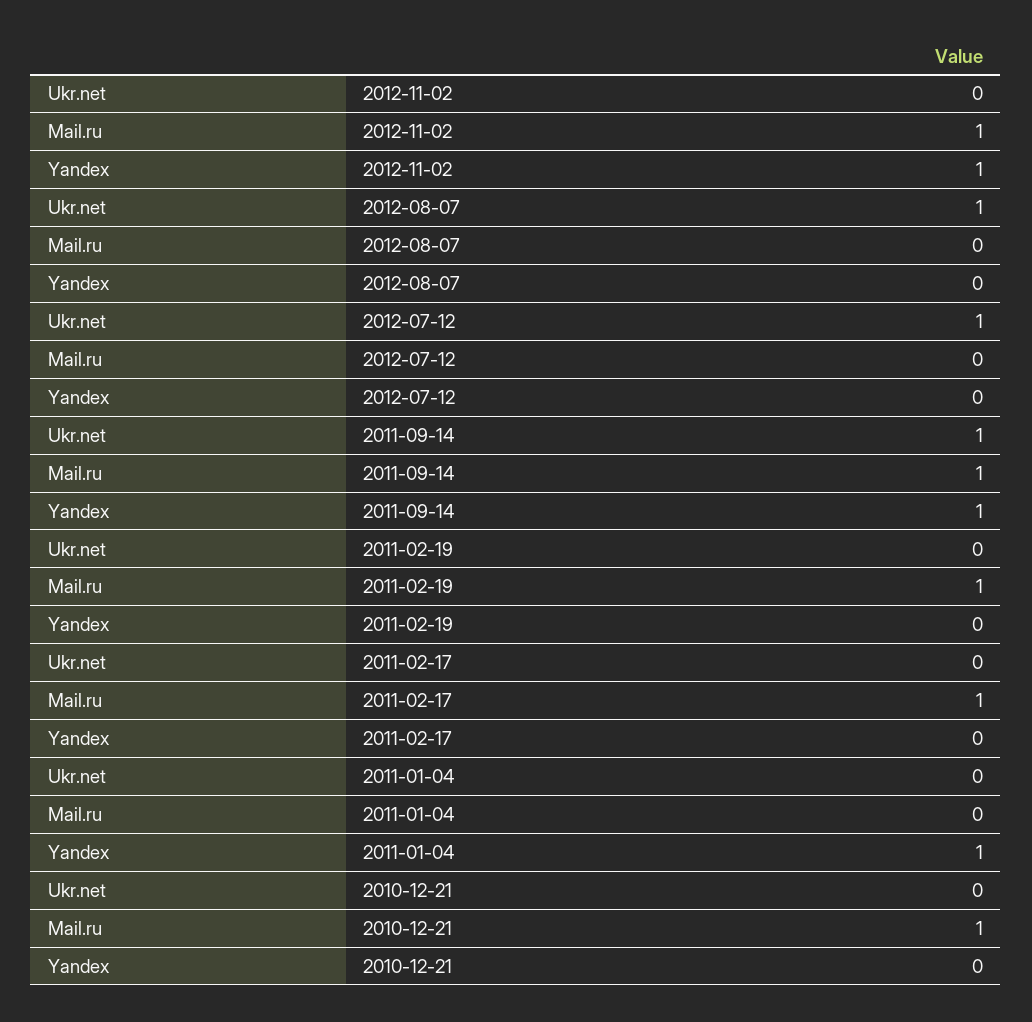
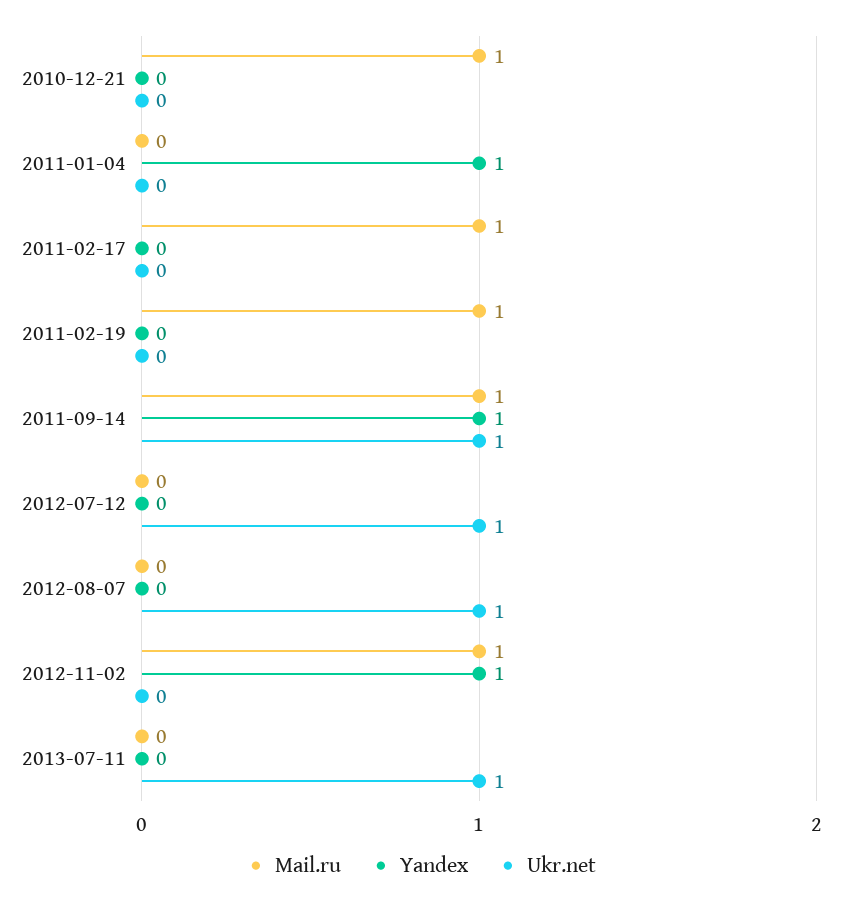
Mail.ru, 2013-07-11: none -> 0
Yandex, 2013-07-11: none -> 0
Ukr.net, 2013-07-11: none -> 1

